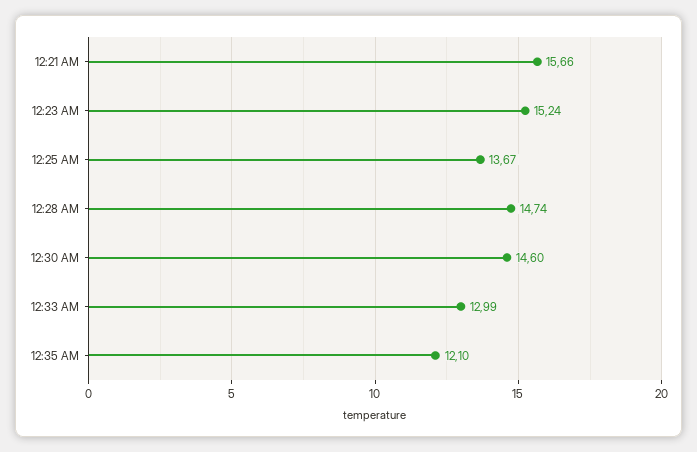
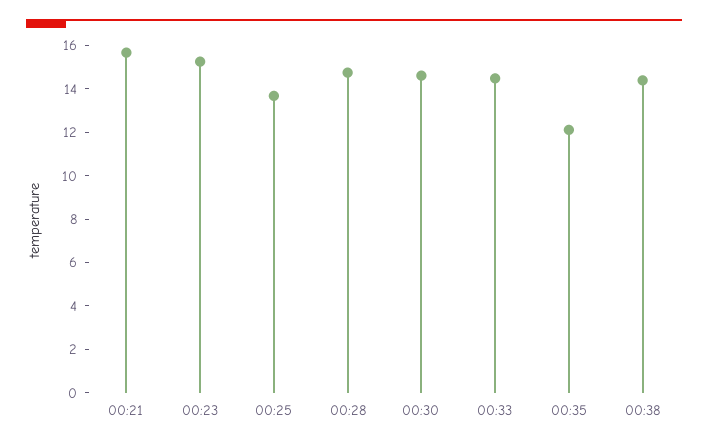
12:33 AM: 12.99 -> 14.5
00:38: none -> 14.5

